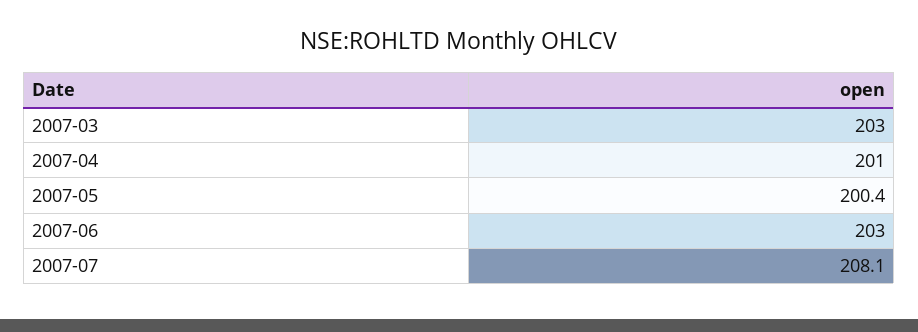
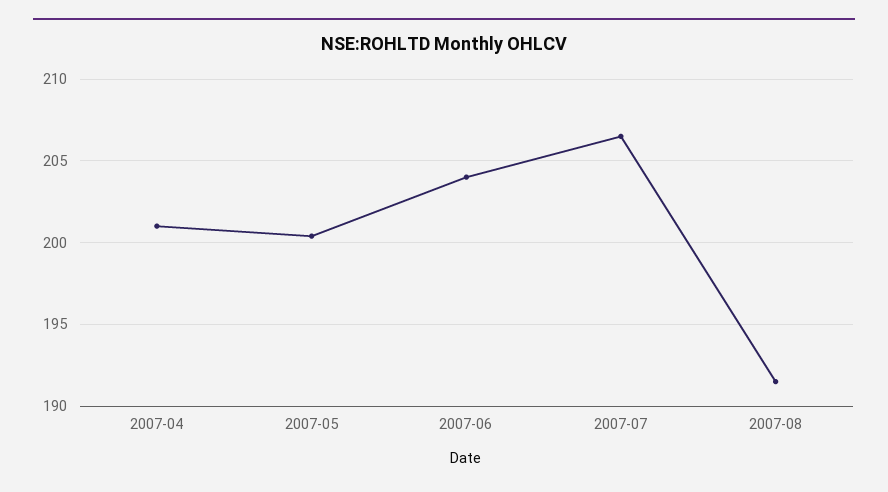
2007-03: 203 -> none
2007-06: 203 -> 204
2007-07: 208.1 -> 206.5
2007-08: none -> 191.5

